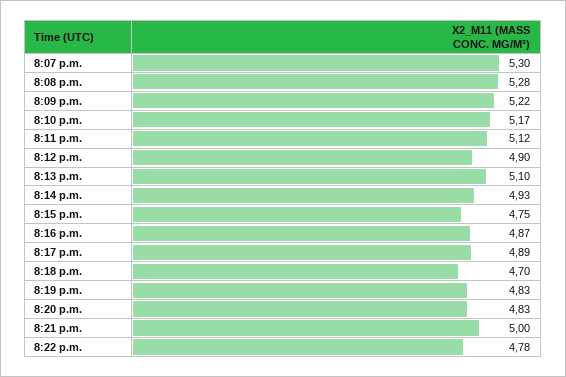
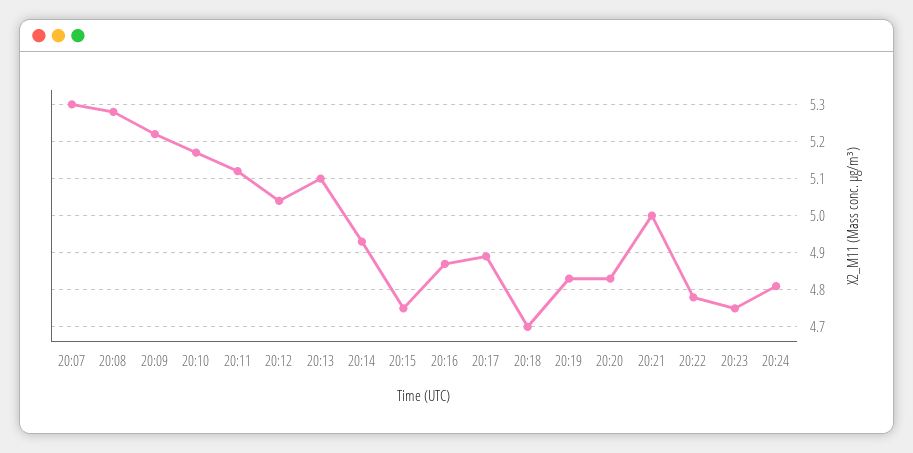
8:12 p.m.: 4.9 -> 5.05
20:23: none -> 4.75
20:24: none -> 4.8

